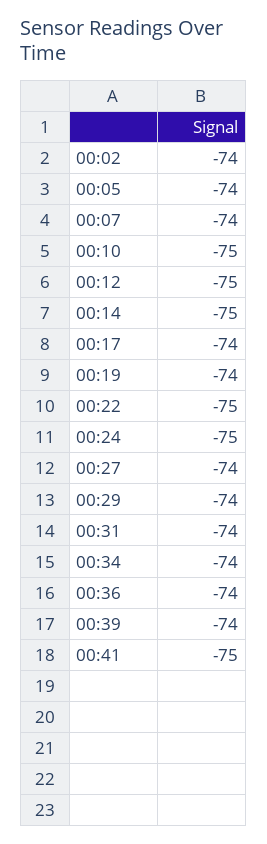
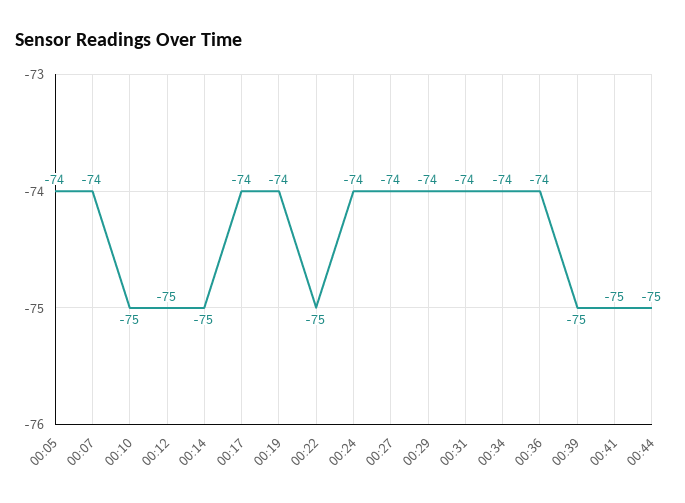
00:02: -74 -> none
00:24: -75 -> -74
00:39: -74 -> -75
00:44: none -> -75

